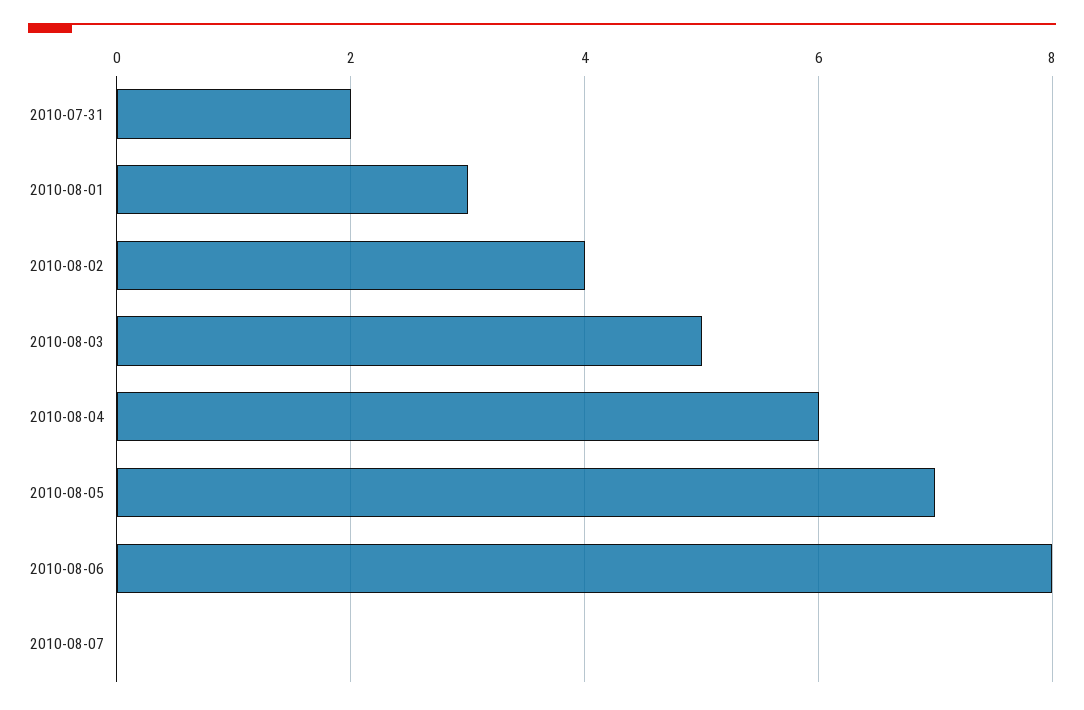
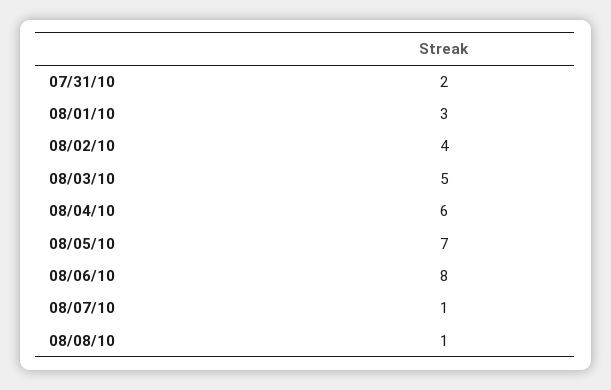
2010-08-07: 0 -> 1
08/08/10: none -> 1

